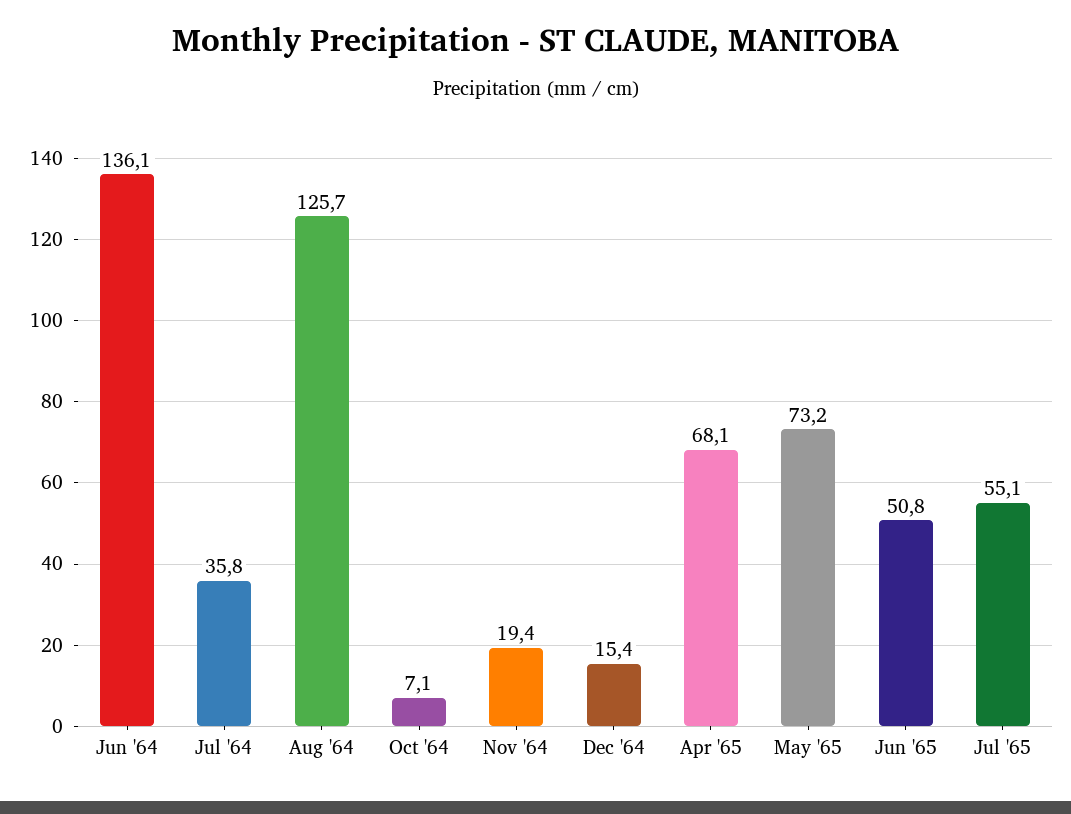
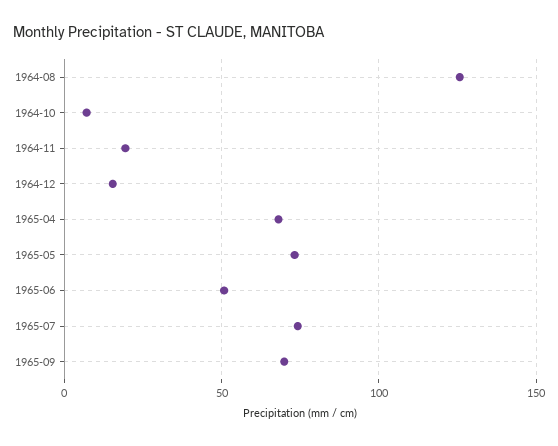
Jun '64: 136.1 -> none
Jul '64: 35.8 -> none
Jul '65: 55.1 -> 75
1965-09: none -> 70

